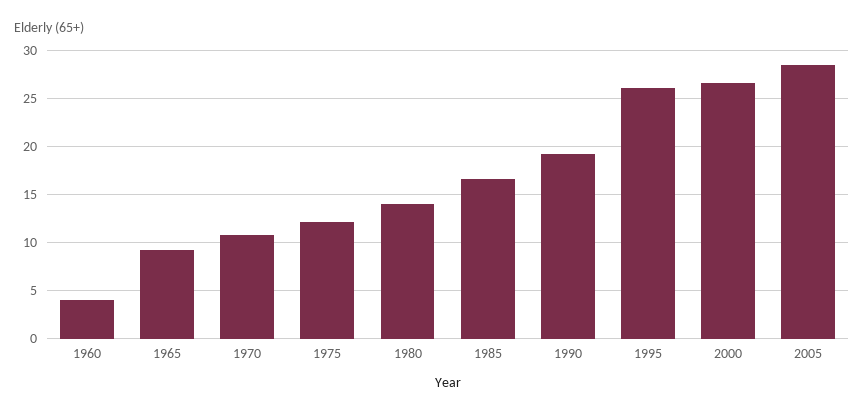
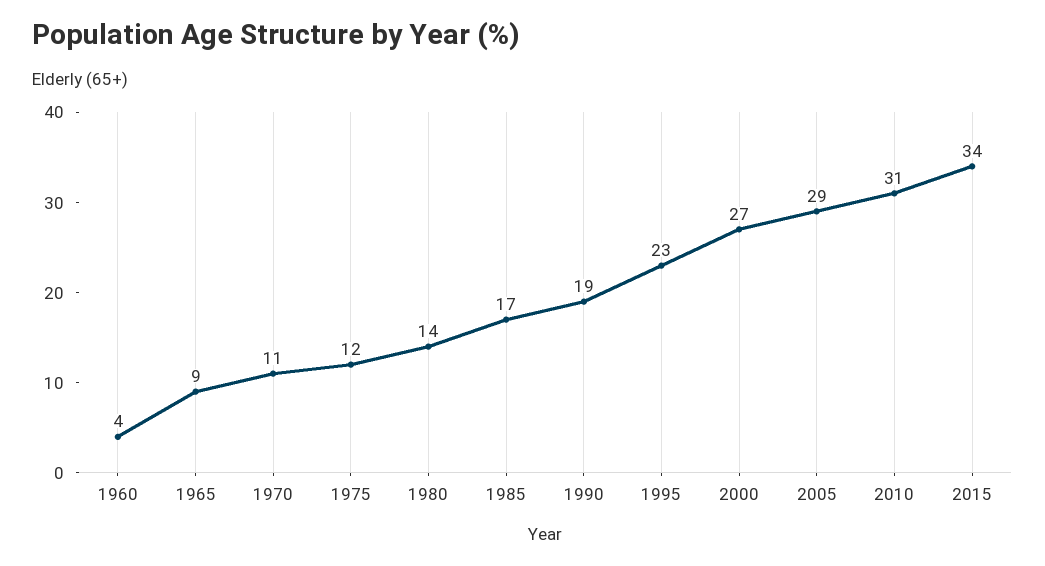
1995: 26 -> 23
2010: none -> 31
2015: none -> 34

